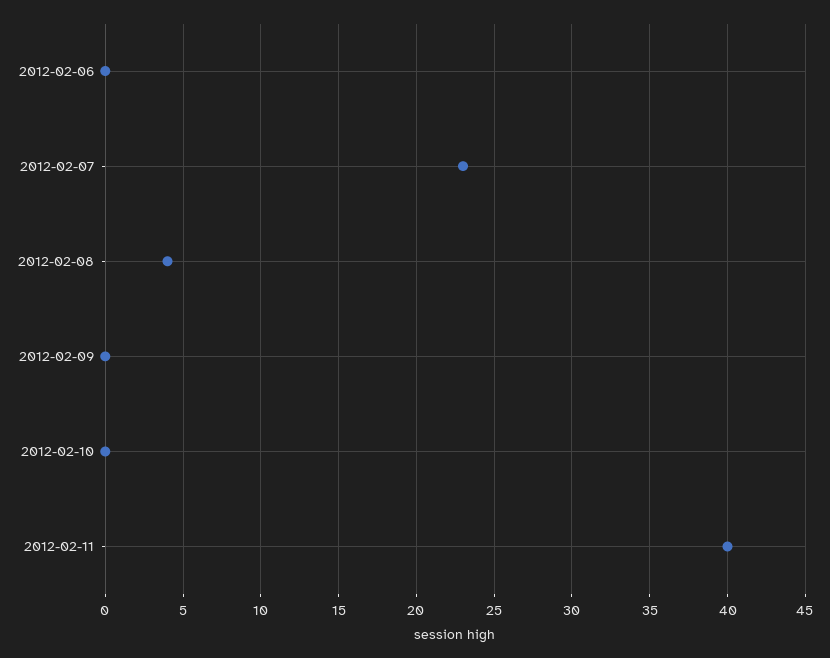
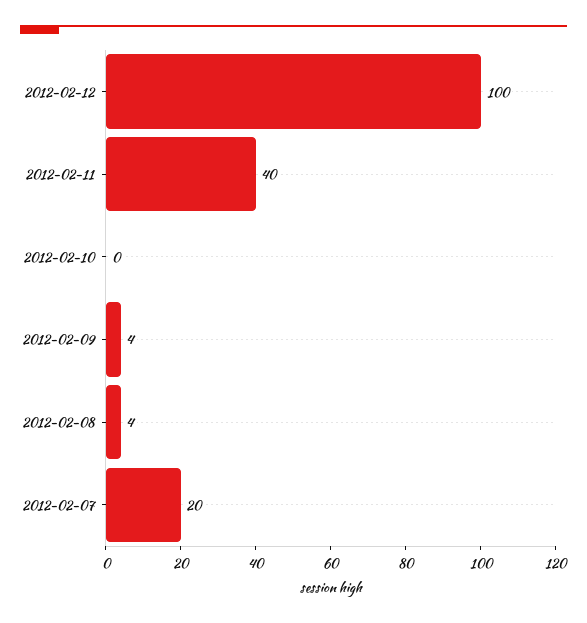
2012-02-06: 0 -> none
2012-02-07: 23 -> 20
2012-02-09: 0 -> 4
2012-02-12: none -> 100

